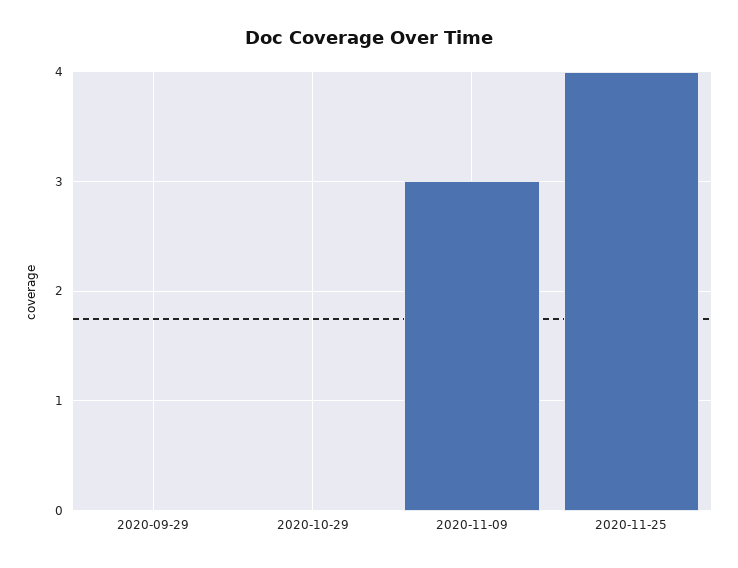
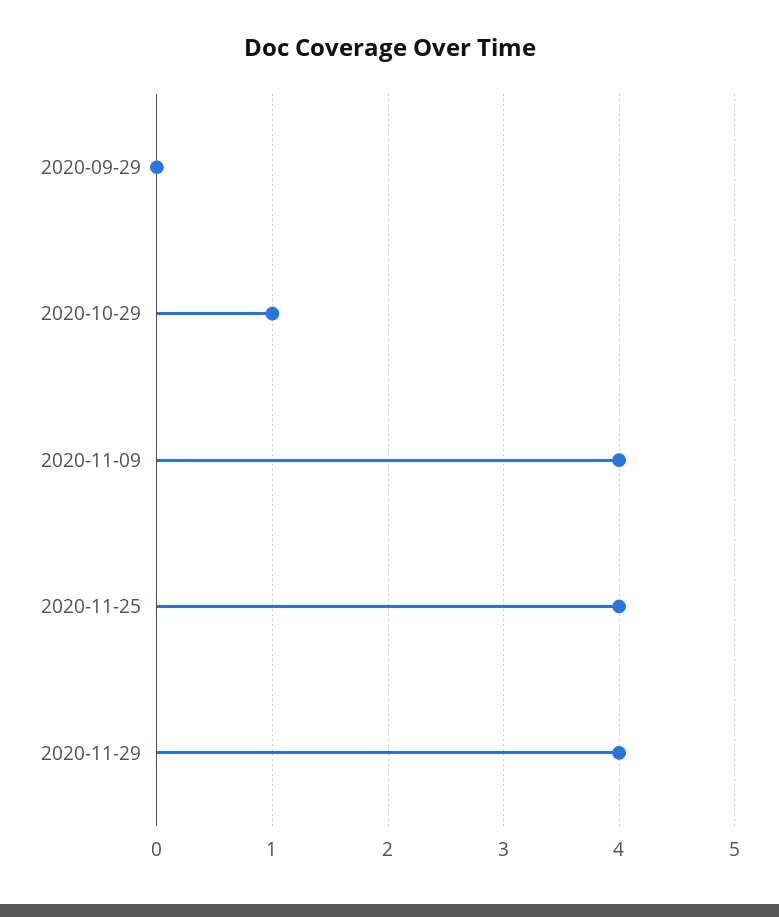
2020-10-29: 0 -> 1
2020-11-09: 3 -> 4
2020-11-29: none -> 4

